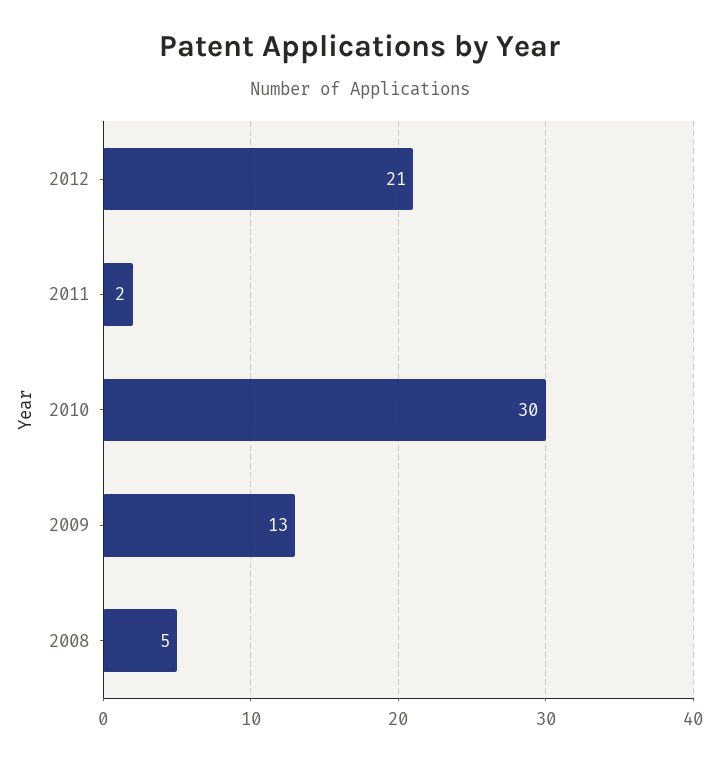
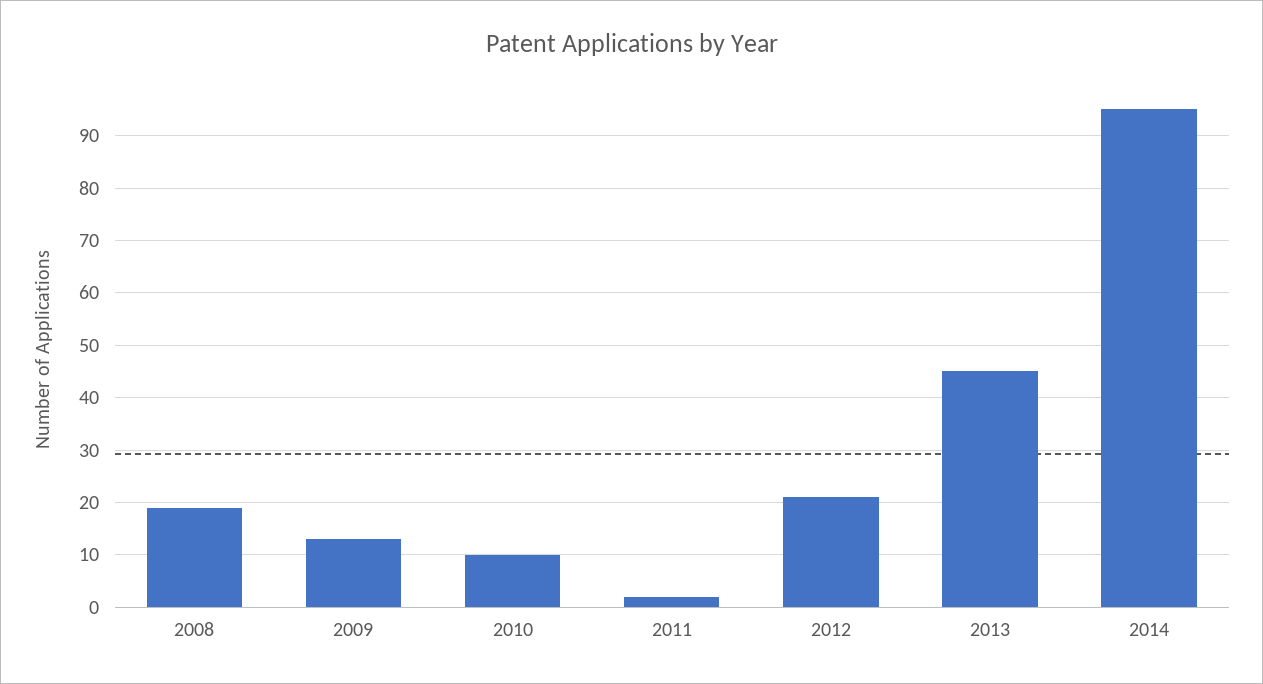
2010: 30 -> 10
2008: 5 -> 20
2013: none -> 45
2014: none -> 95

